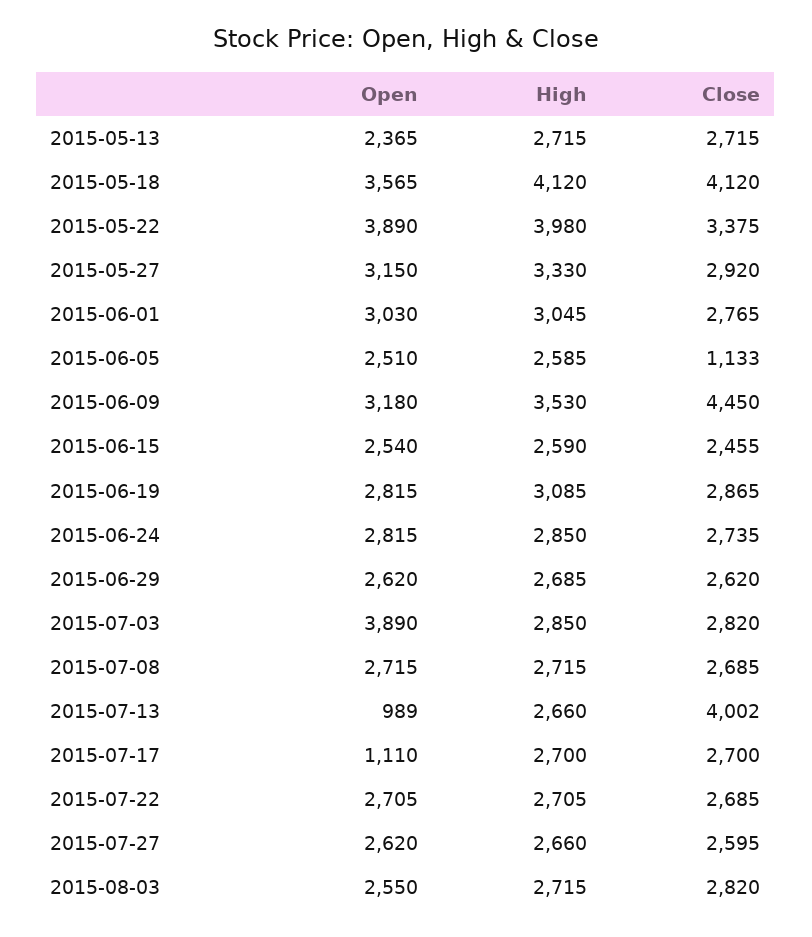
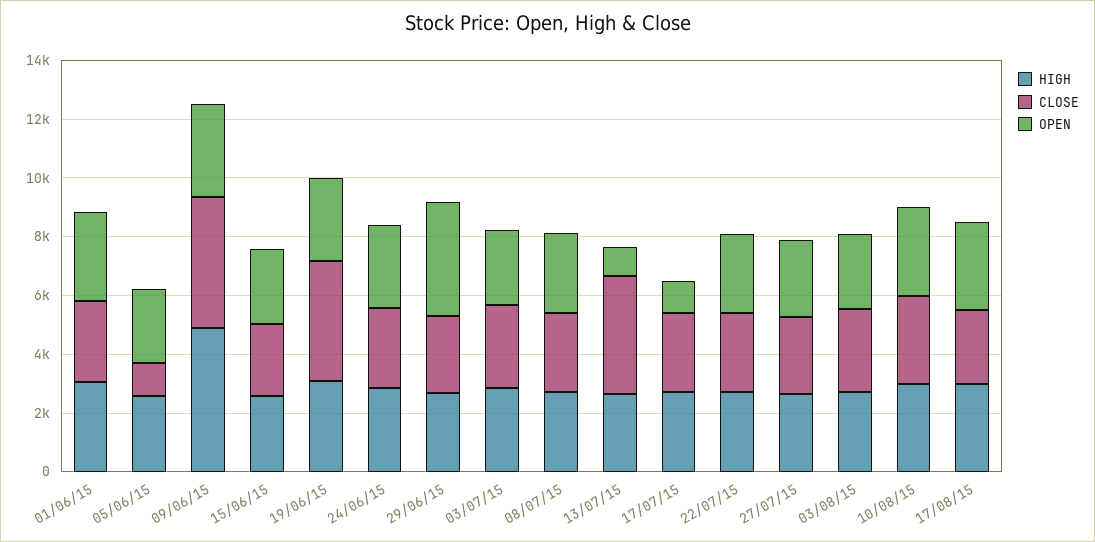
Open, 2015-05-13: 2365 -> none
High, 2015-05-13: 2715 -> none
Close, 2015-05-13: 2715 -> none
Open, 2015-05-18: 3565 -> none
High, 2015-05-18: 4120 -> none
Close, 2015-05-18: 4120 -> none
Open, 2015-05-22: 3890 -> none
High, 2015-05-22: 3980 -> none
Close, 2015-05-22: 3375 -> none
Open, 2015-05-27: 3150 -> none
High, 2015-05-27: 3330 -> none
Close, 2015-05-27: 2920 -> none
High, 2015-06-09: 3530 -> 5000
Close, 2015-06-19: 2865 -> 4000
Open, 2015-06-29: 2620 -> 4000
Open, 2015-07-03: 3890 -> 2500
High, 10/08/15: none -> 3000
Close, 10/08/15: none -> 3000
Open, 10/08/15: none -> 3000
High, 17/08/15: none -> 3000
Close, 17/08/15: none -> 2500
Open, 17/08/15: none -> 3000

